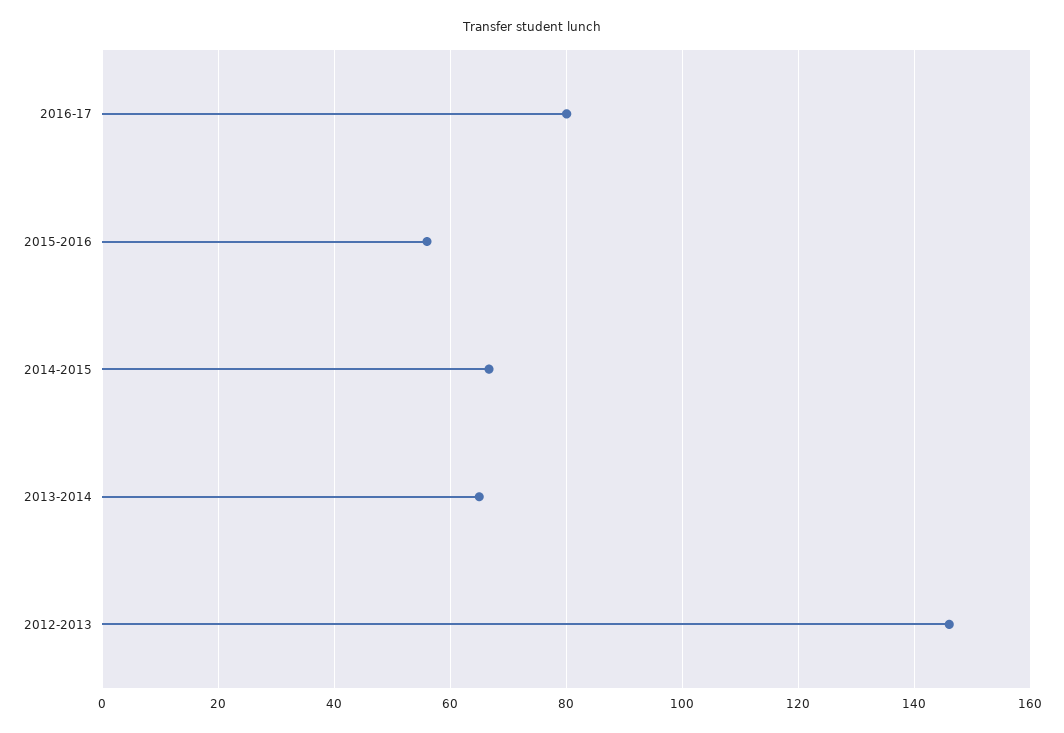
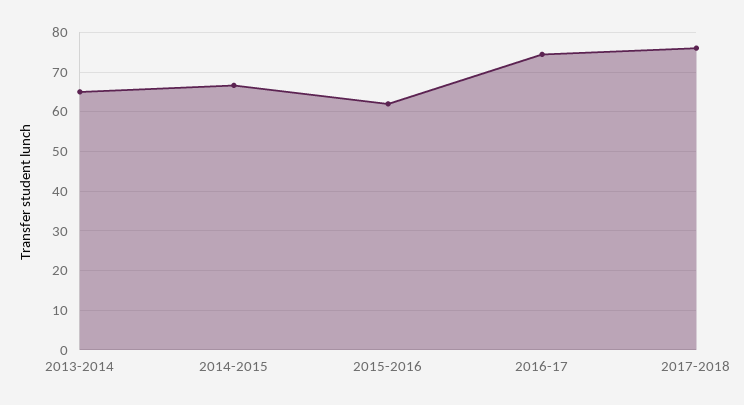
2016-17: 80 -> 74
2015-2016: 56 -> 62
2012-2013: 146 -> none
2017-2018: none -> 76

